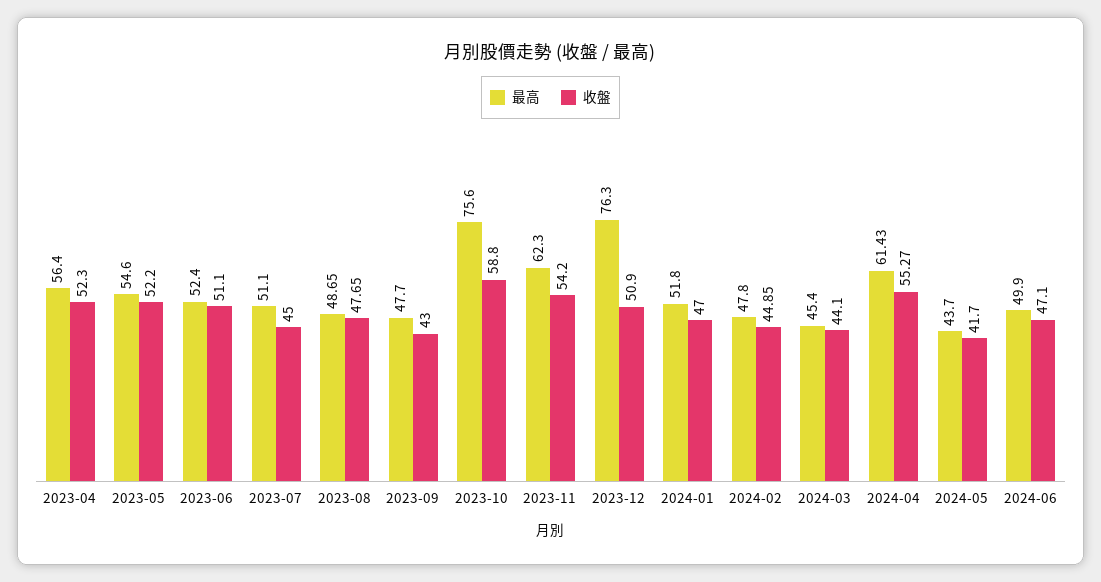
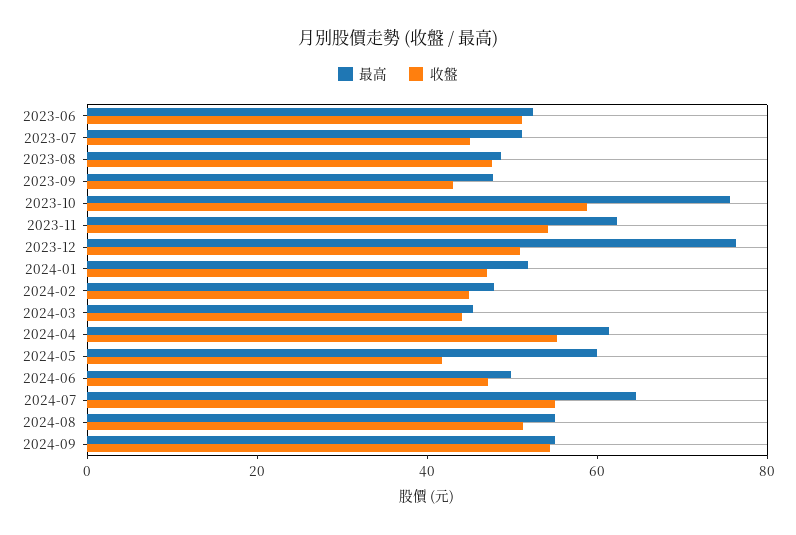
最高, 2023-04: 56.4 -> none
收盤, 2023-04: 52.3 -> none
最高, 2023-05: 54.6 -> none
收盤, 2023-05: 52.2 -> none
最高, 2024-05: 43.7 -> 60
最高, 2024-07: none -> 65
收盤, 2024-07: none -> 55
最高, 2024-08: none -> 55
收盤, 2024-08: none -> 50
最高, 2024-09: none -> 55
收盤, 2024-09: none -> 55

